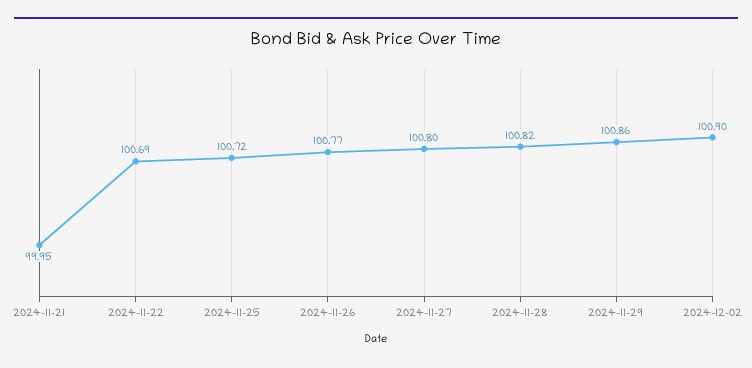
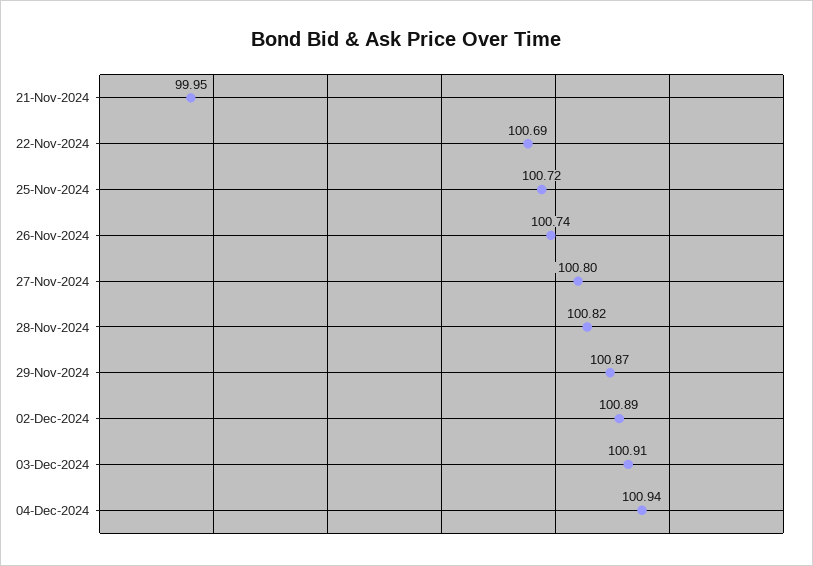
2024-11-26: 100.77 -> 100.74
2024-11-29: 100.86 -> 100.87
2024-12-02: 100.9 -> 100.89
03-Dec-2024: none -> 100.91
04-Dec-2024: none -> 100.94

